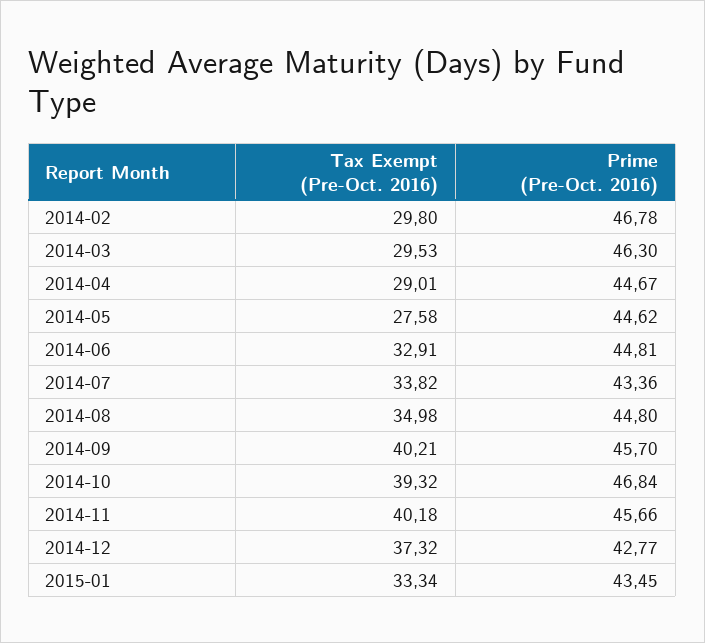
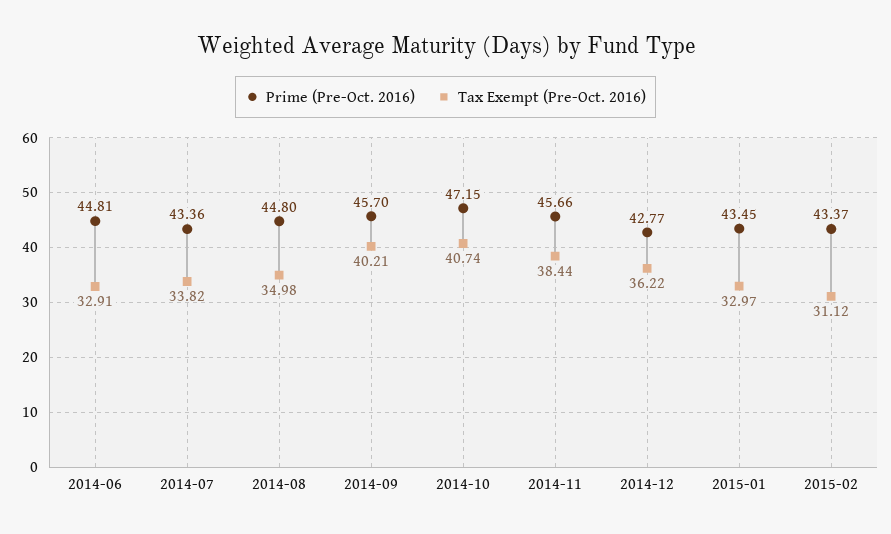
Tax Exempt (Pre-Oct. 2016), 2014-02: 29.8 -> none
Prime (Pre-Oct. 2016), 2014-02: 46.78 -> none
Tax Exempt (Pre-Oct. 2016), 2014-03: 29.53 -> none
Prime (Pre-Oct. 2016), 2014-03: 46.3 -> none
Tax Exempt (Pre-Oct. 2016), 2014-04: 29.01 -> none
Prime (Pre-Oct. 2016), 2014-04: 44.67 -> none
Tax Exempt (Pre-Oct. 2016), 2014-05: 27.58 -> none
Prime (Pre-Oct. 2016), 2014-05: 44.62 -> none
Tax Exempt (Pre-Oct. 2016), 2014-10: 39.32 -> 40.74
Prime (Pre-Oct. 2016), 2014-10: 46.84 -> 47.15
Tax Exempt (Pre-Oct. 2016), 2014-11: 40.18 -> 38.44
Tax Exempt (Pre-Oct. 2016), 2014-12: 37.32 -> 36.22
Tax Exempt (Pre-Oct. 2016), 2015-01: 33.34 -> 32.97
Prime (Pre-Oct. 2016), 2015-02: none -> 43.37
Tax Exempt (Pre-Oct. 2016), 2015-02: none -> 31.12

